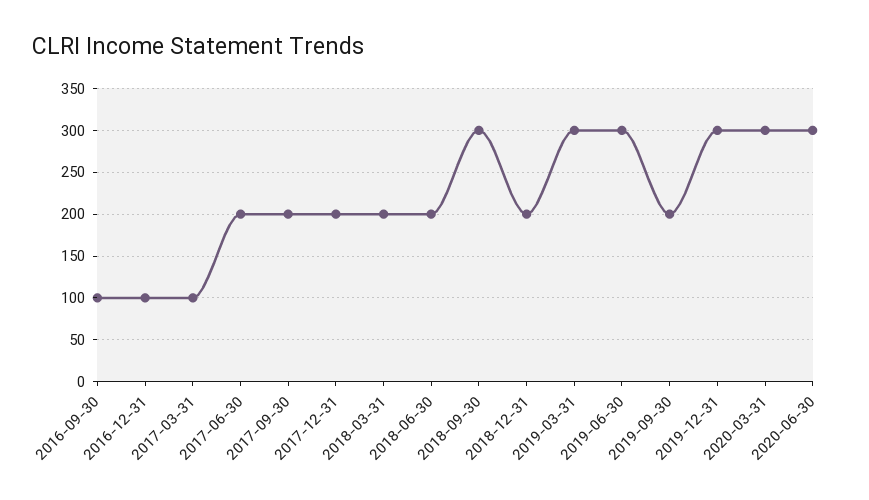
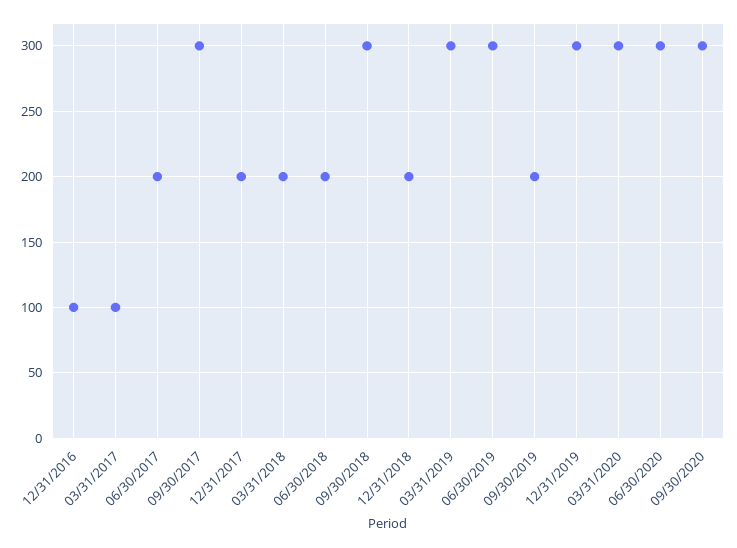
2016-09-30: 100 -> none
2017-09-30: 200 -> 300
09/30/2020: none -> 300

